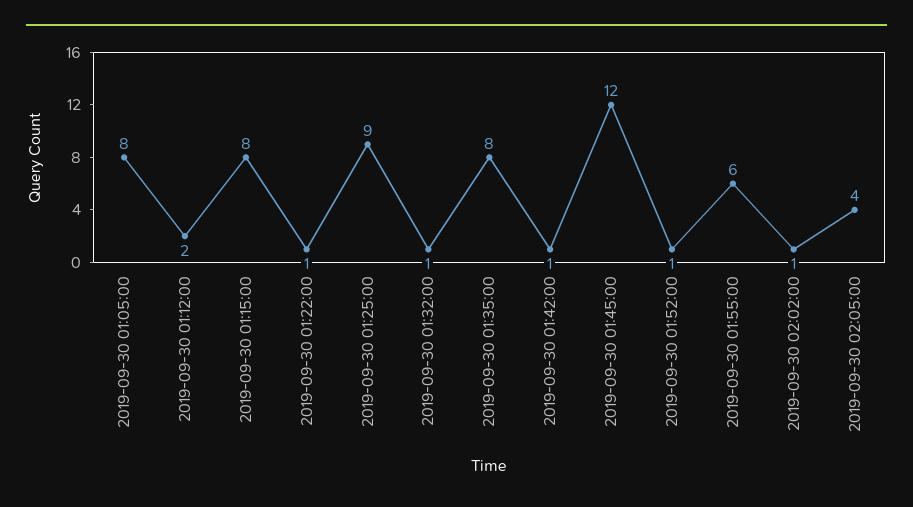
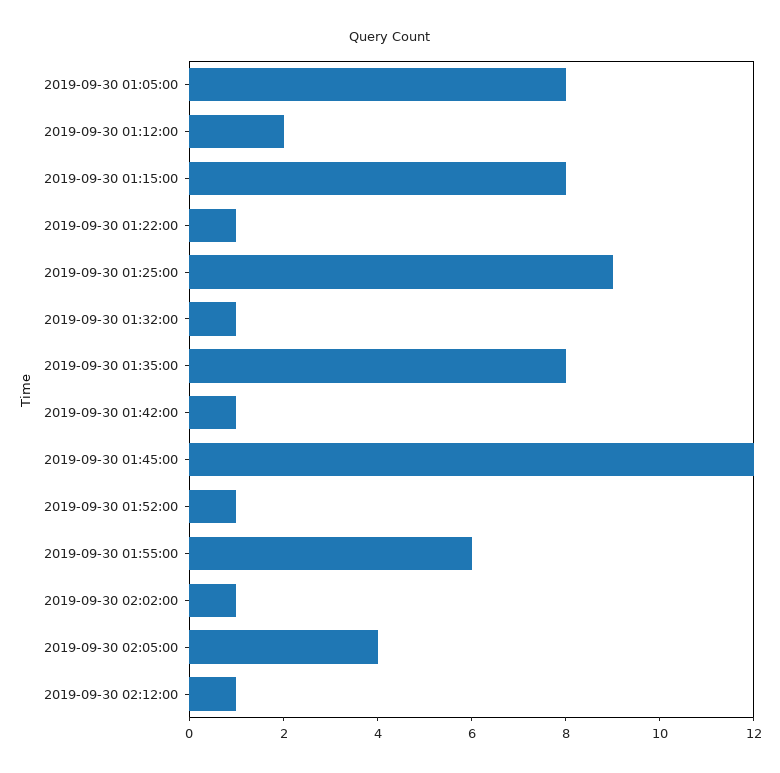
2019-09-30 02:12:00: none -> 1

